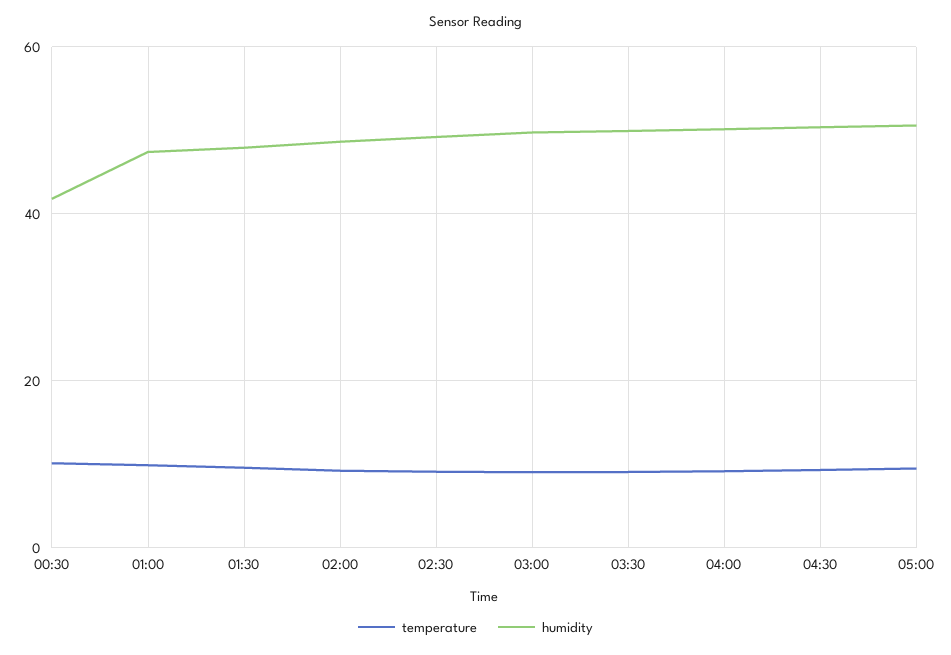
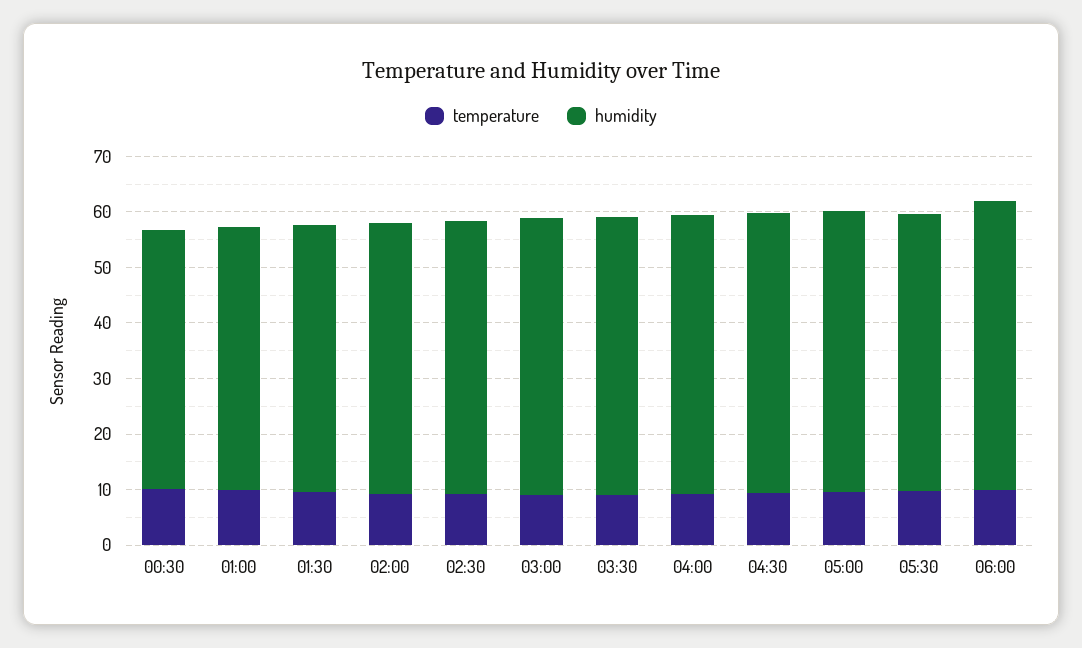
humidity, 00:30: 42 -> 46
temperature, 05:30: none -> 10
humidity, 05:30: none -> 50
temperature, 06:00: none -> 10
humidity, 06:00: none -> 52

